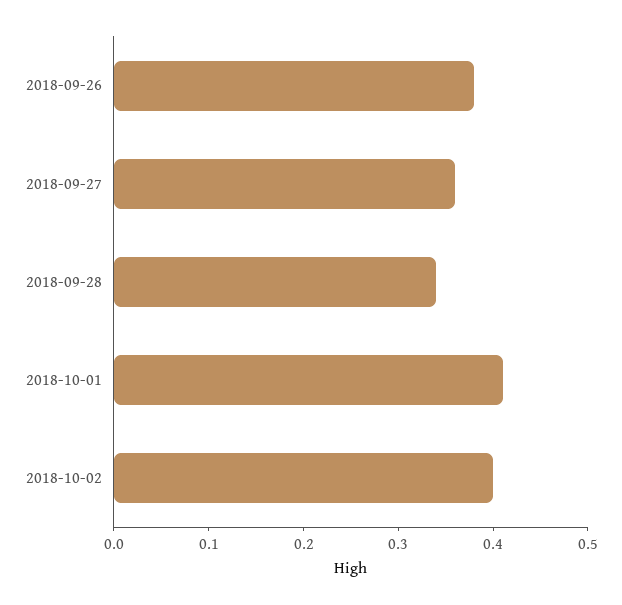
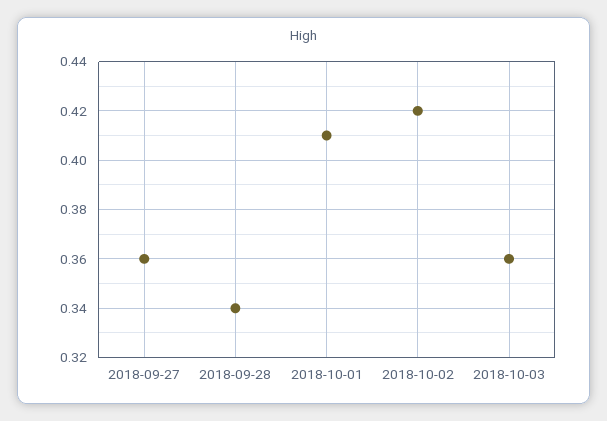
2018-09-26: 0.38 -> none
2018-10-02: 0.4 -> 0.42
2018-10-03: none -> 0.36

